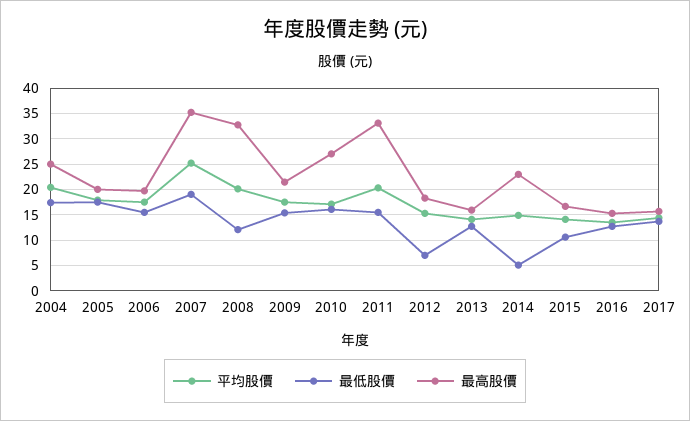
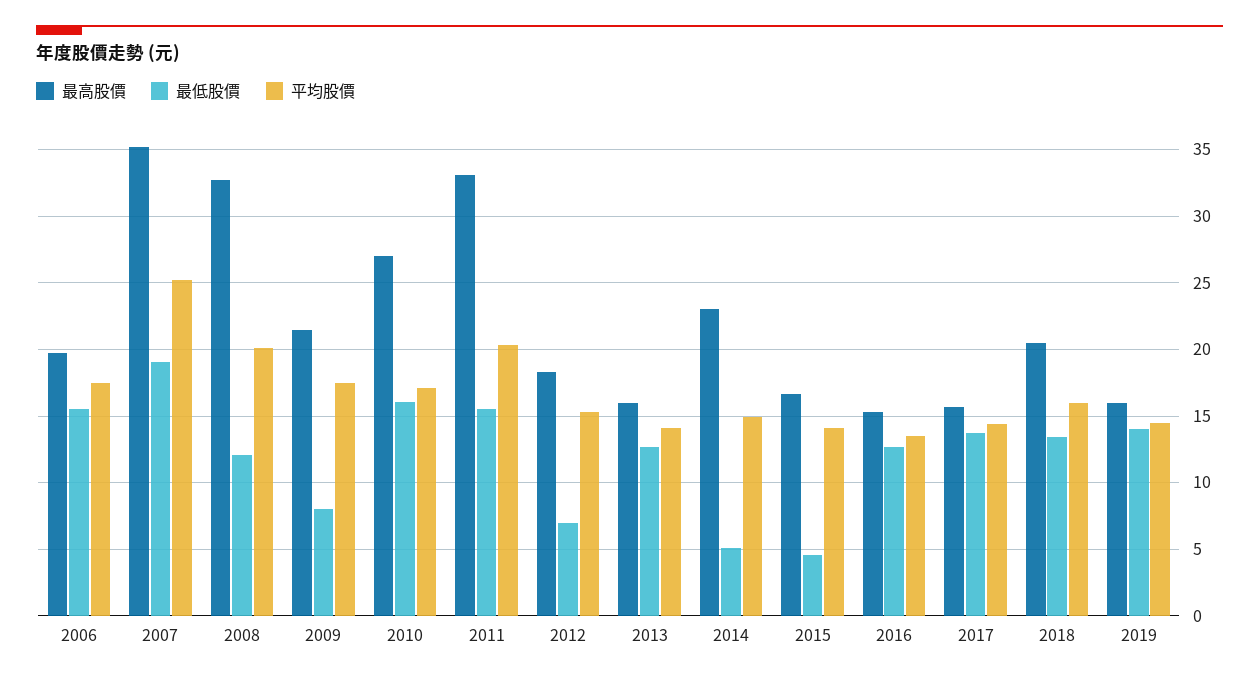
平均股價, 2004: 20 -> none
最低股價, 2004: 17.5 -> none
最高股價, 2004: 25 -> none
平均股價, 2005: 17.5 -> none
最低股價, 2005: 17.5 -> none
最高股價, 2005: 20 -> none
最低股價, 2009: 15 -> 8
最低股價, 2015: 10 -> 4.5
最高股價, 2018: none -> 20.5
最低股價, 2018: none -> 13.5
平均股價, 2018: none -> 16
最高股價, 2019: none -> 16
最低股價, 2019: none -> 14
平均股價, 2019: none -> 14.5

